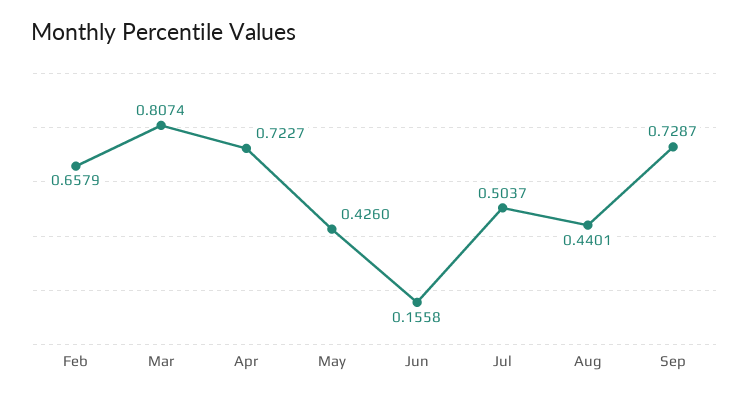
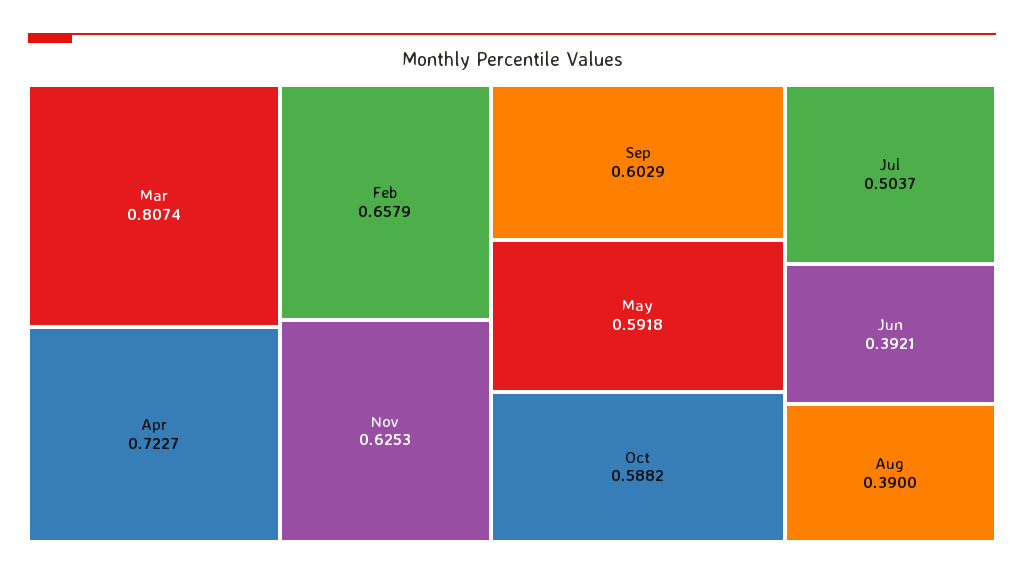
May: 0.426 -> 0.5918
Jun: 0.1558 -> 0.3921
Aug: 0.4401 -> 0.39
Sep: 0.7287 -> 0.6029
Nov: none -> 0.6253
Oct: none -> 0.5882

